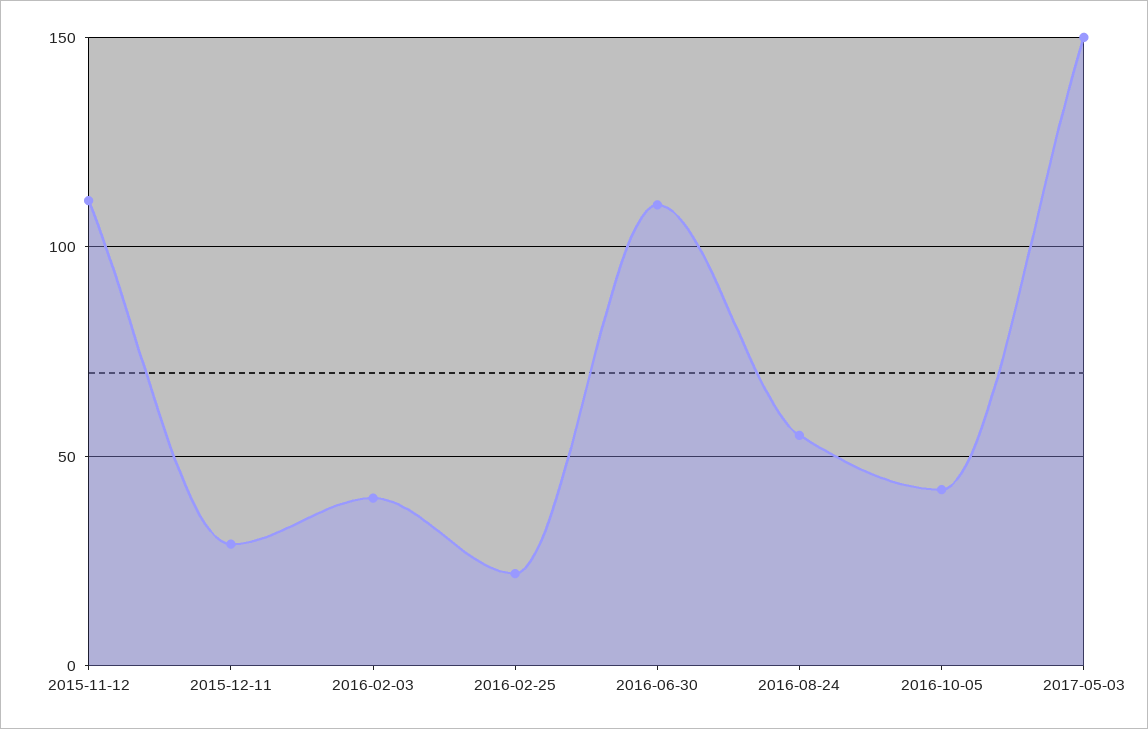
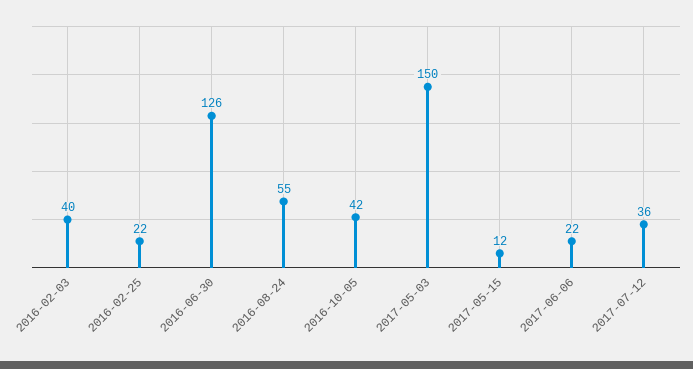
2015-11-12: 110 -> none
2015-12-11: 30 -> none
2016-06-30: 110 -> 126
2017-05-15: none -> 12
2017-06-06: none -> 22
2017-07-12: none -> 36

